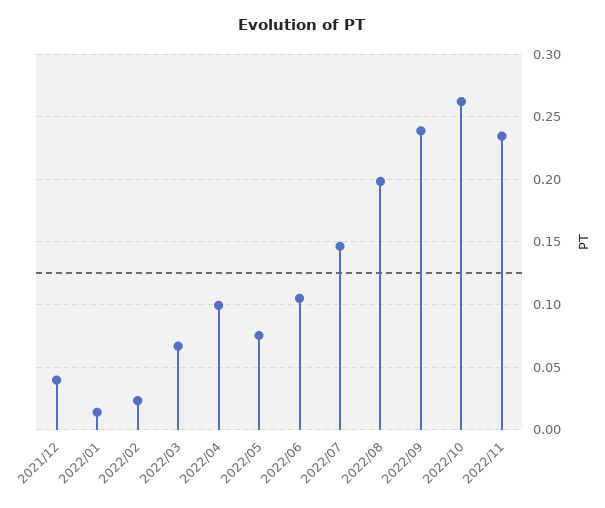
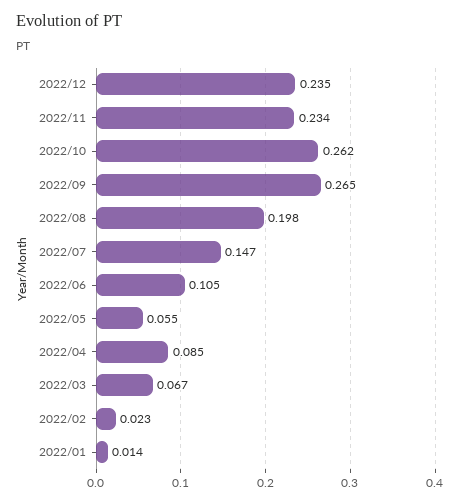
2021/12: 0.04 -> none
2022/04: 0.1 -> 0.085
2022/05: 0.075 -> 0.055
2022/09: 0.24 -> 0.265
2022/12: none -> 0.235

